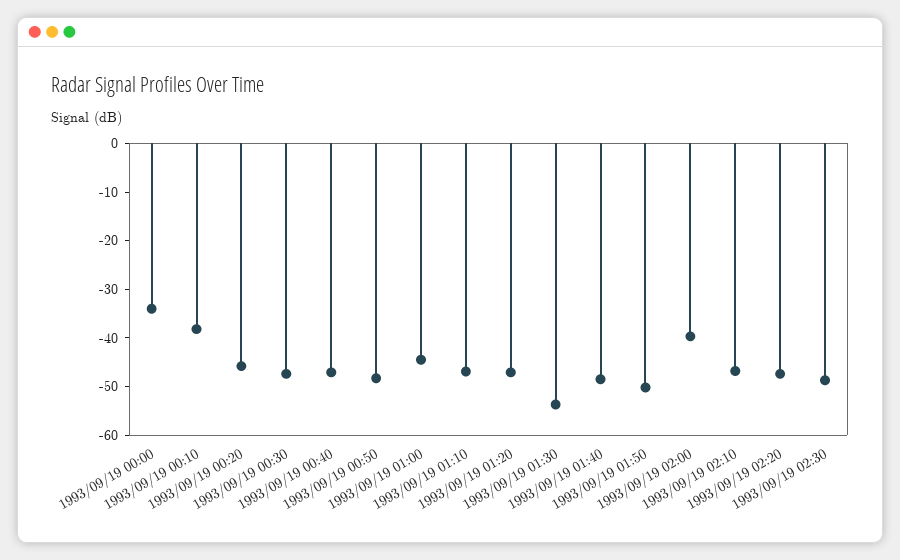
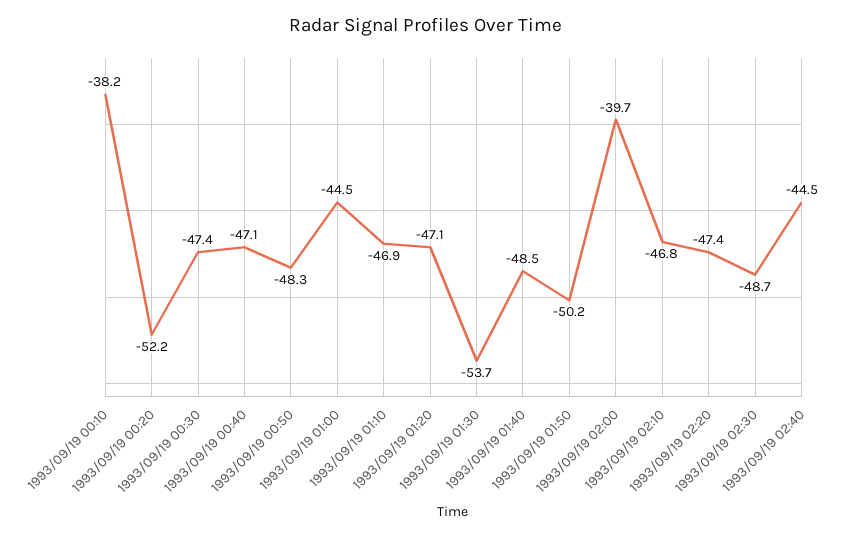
1993/09/19 00:00: -34 -> none
1993/09/19 00:20: -46 -> -52.2
1993/09/19 02:40: none -> -44.5

